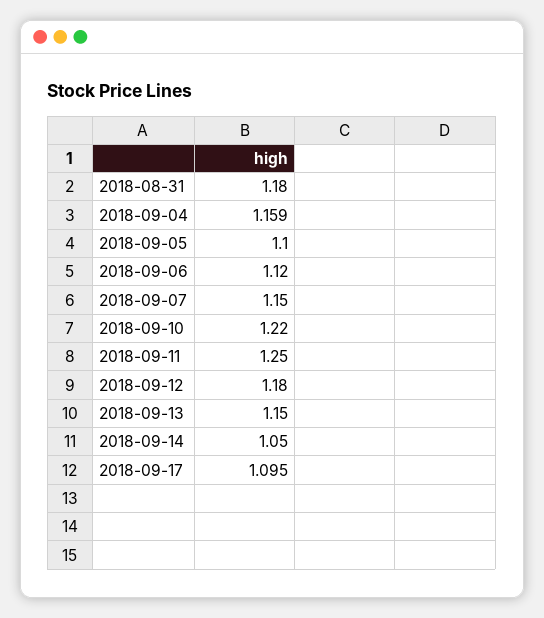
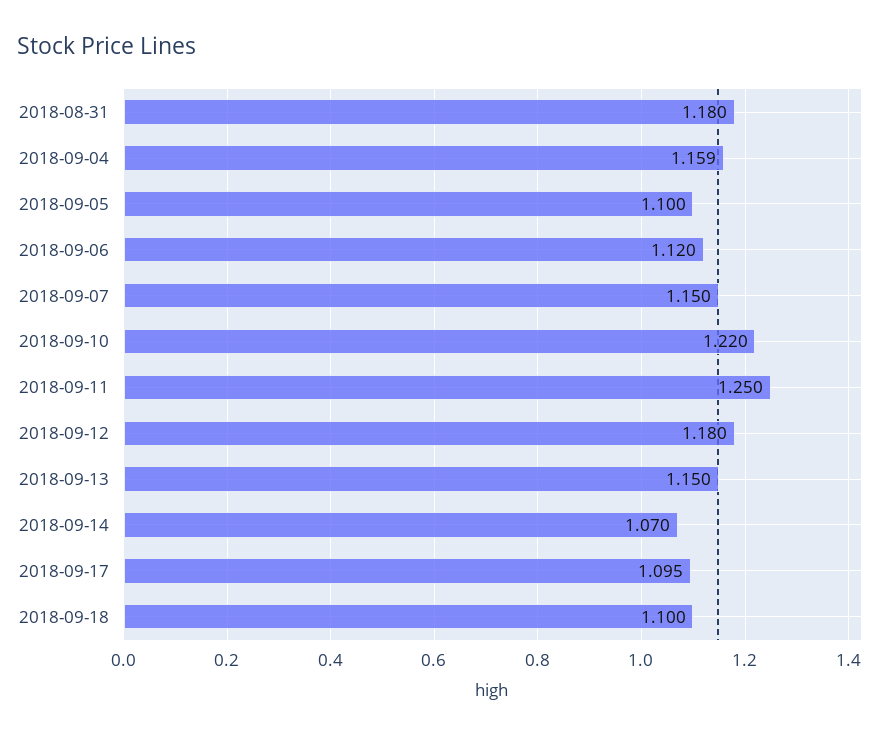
2018-09-14: 1.05 -> 1.07
2018-09-18: none -> 1.1

